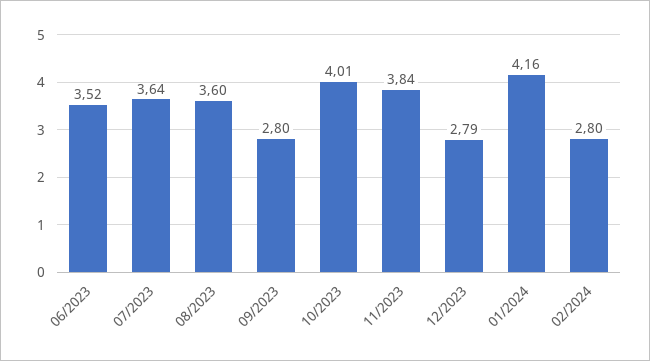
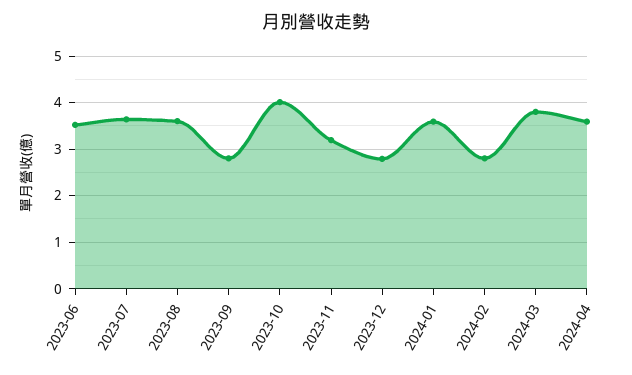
11/2023: 3.84 -> 3.2
01/2024: 4.16 -> 3.6
2024-03: none -> 3.8
2024-04: none -> 3.6

